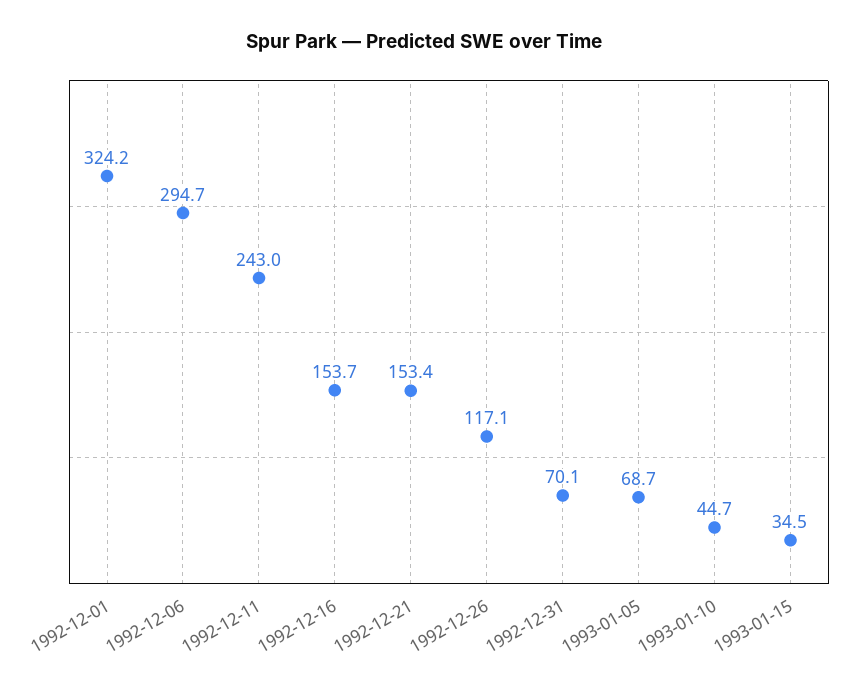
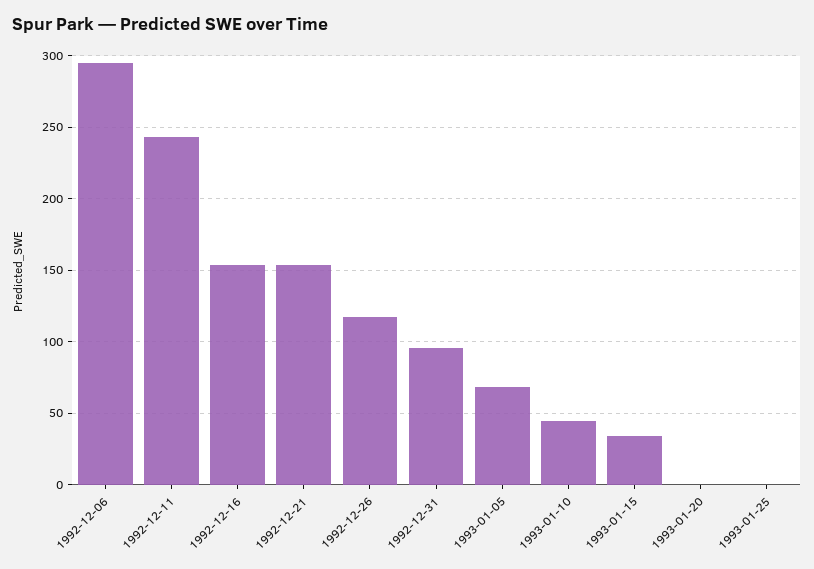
1992-12-01: 324.2 -> none
1992-12-31: 70.1 -> 95
1993-01-20: none -> 0
1993-01-25: none -> 0

